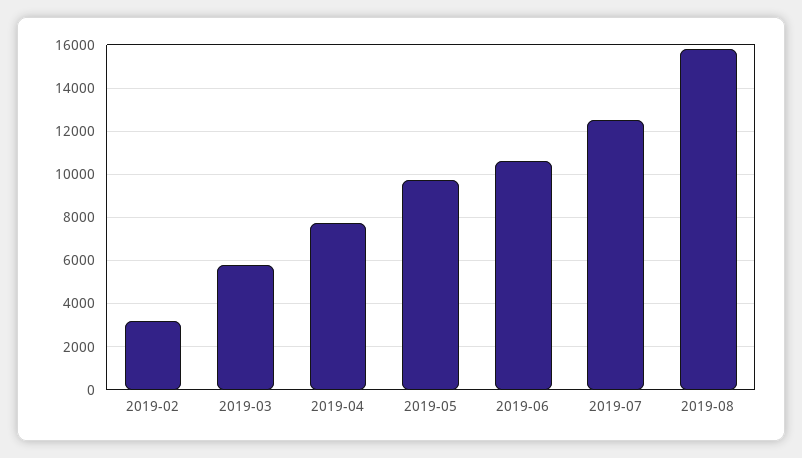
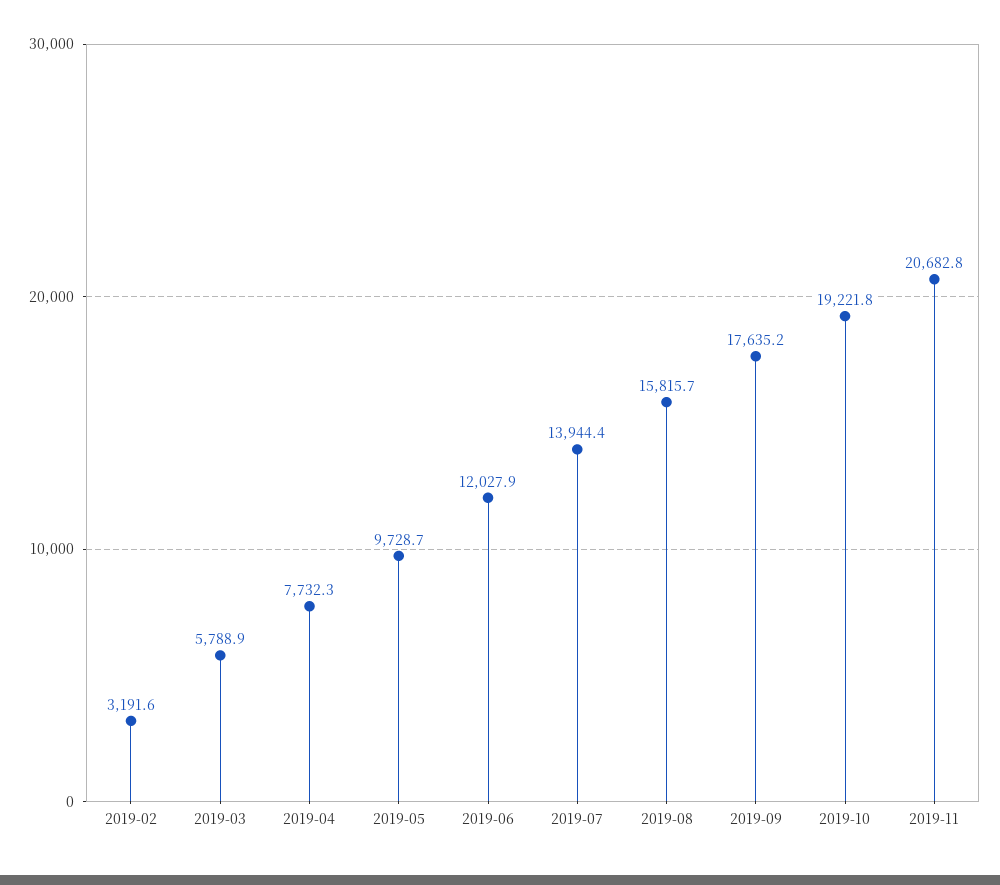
2019-06: 10500 -> 12027.9
2019-07: 12500 -> 13944.4
2019-09: none -> 17635.2
2019-10: none -> 19221.8
2019-11: none -> 20682.8

